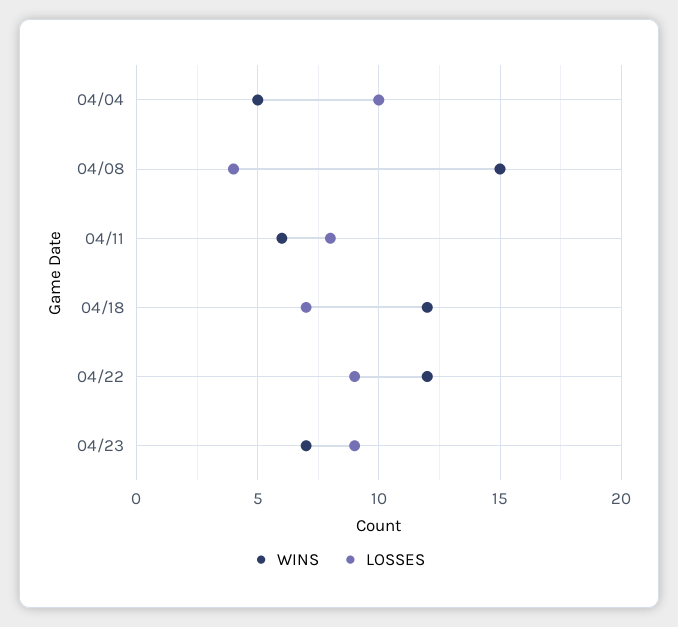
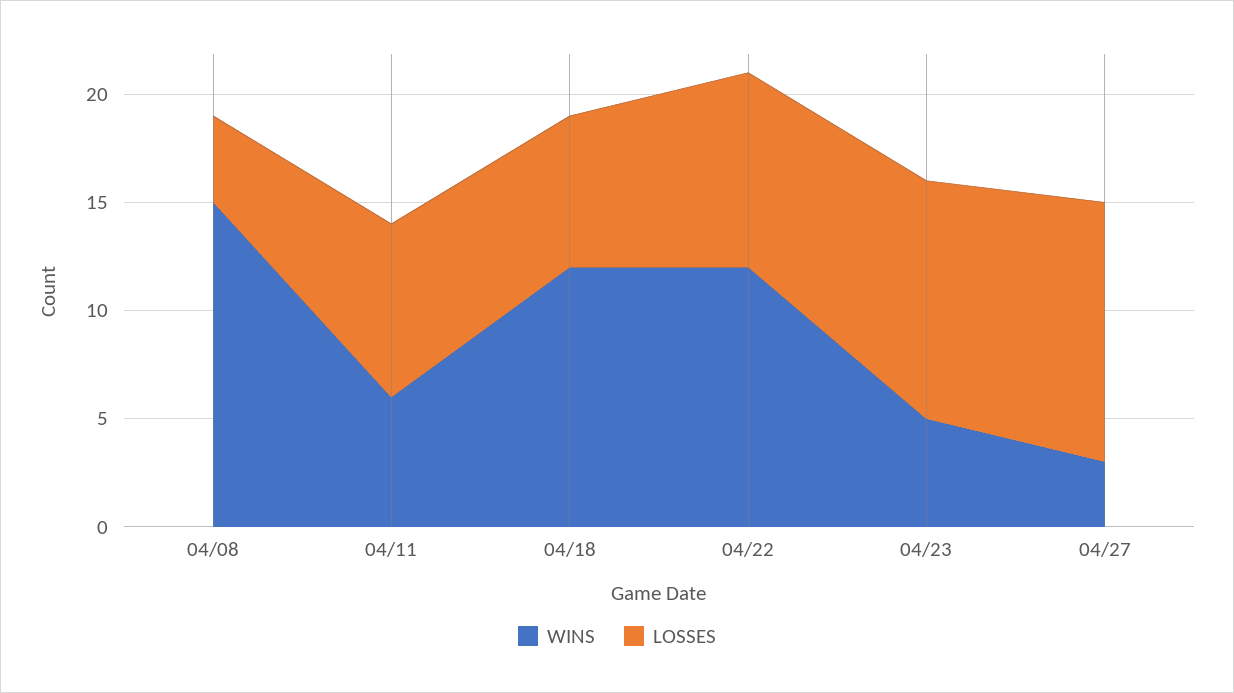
WINS, 04/04: 5 -> none
LOSSES, 04/04: 10 -> none
WINS, 04/23: 7 -> 5
LOSSES, 04/23: 9 -> 11
WINS, 04/27: none -> 3
LOSSES, 04/27: none -> 12

